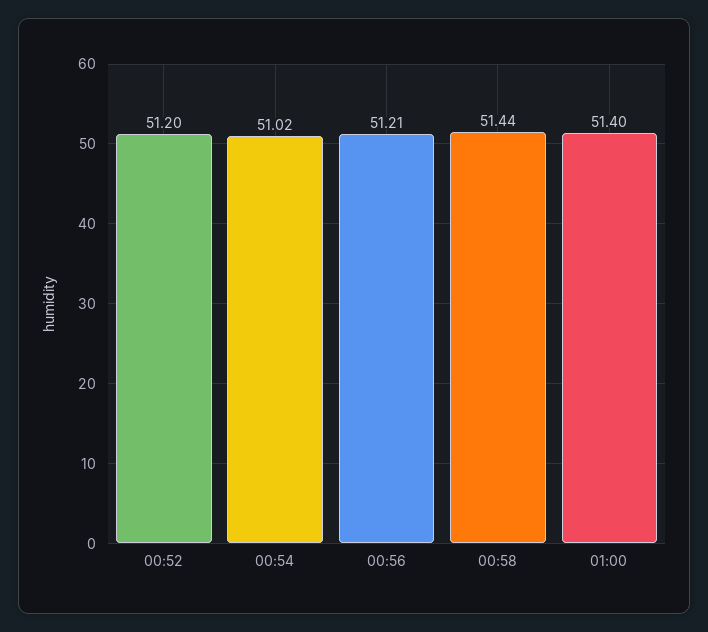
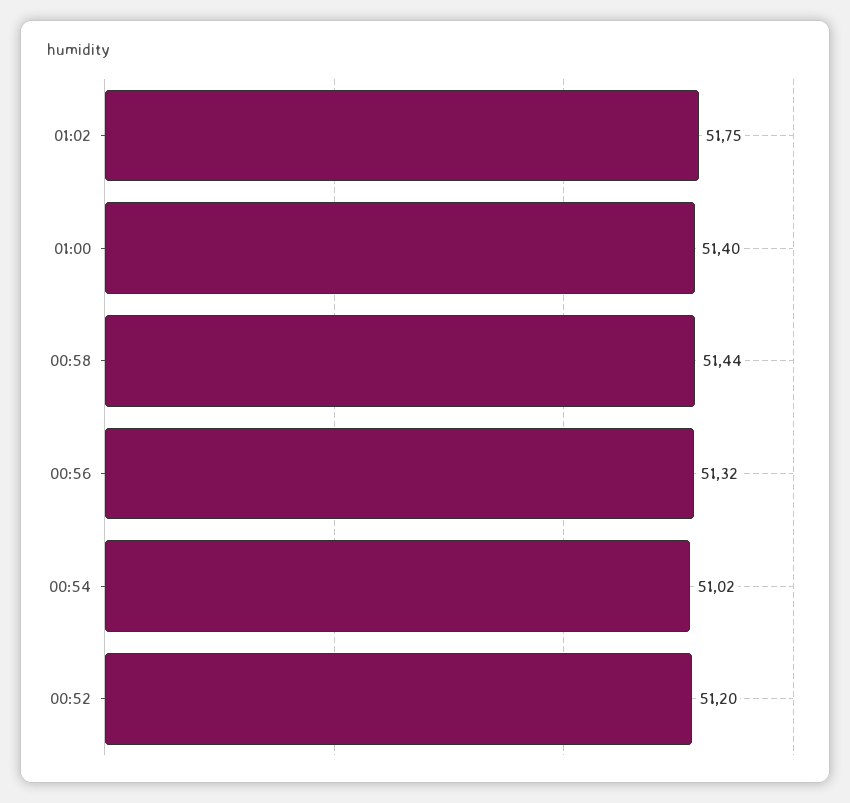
00:56: 51.21 -> 51.32
01:02: none -> 51.75

